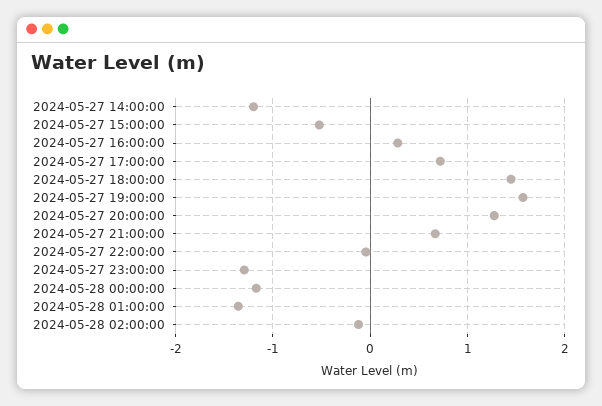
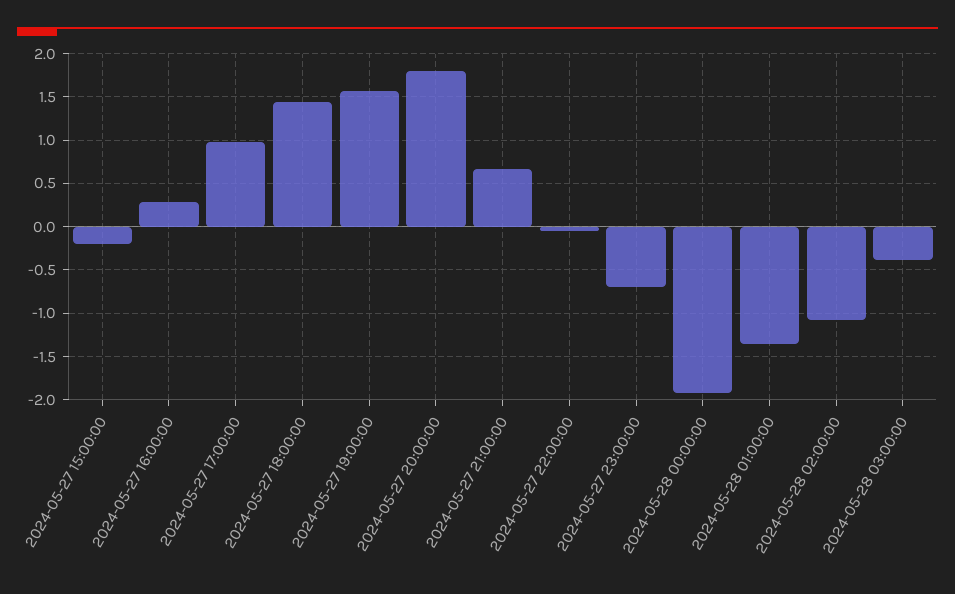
2024-05-27 14:00:00: -1.2 -> none
2024-05-27 15:00:00: -0.5 -> -0.2
2024-05-27 17:00:00: 0.7 -> 1
2024-05-27 20:00:00: 1.3 -> 1.8
2024-05-27 23:00:00: -1.3 -> -0.7
2024-05-28 00:00:00: -1.2 -> -1.9
2024-05-28 02:00:00: -0.1 -> -1.1
2024-05-28 03:00:00: none -> -0.4

